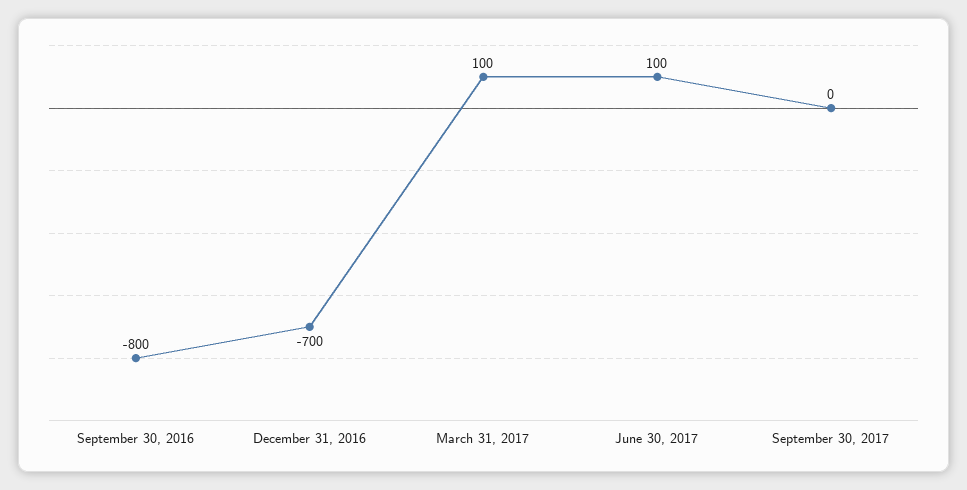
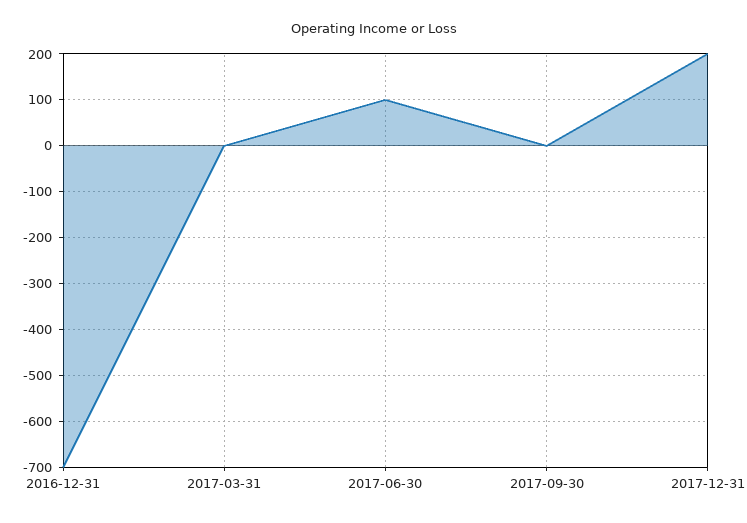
September 30, 2016: -800 -> none
March 31, 2017: 100 -> 0
2017-12-31: none -> 200

